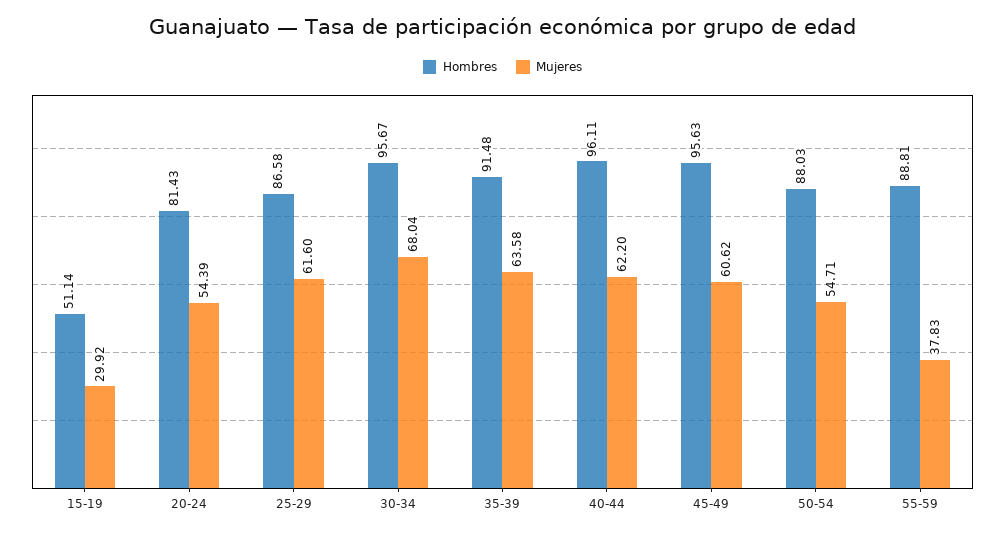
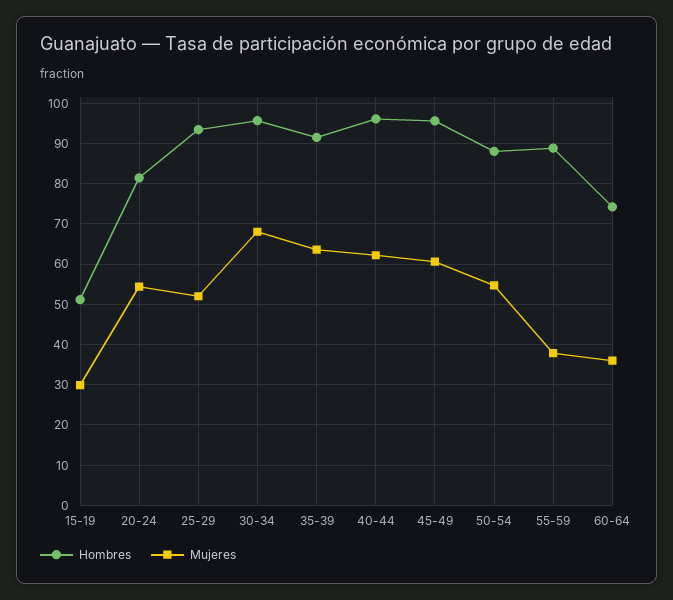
Hombres, 25-29: 86.58 -> 94
Mujeres, 25-29: 61.6 -> 52
Hombres, 60-64: none -> 74
Mujeres, 60-64: none -> 36

